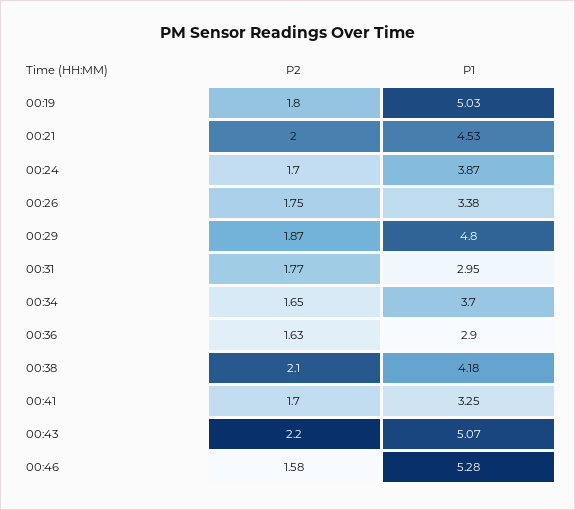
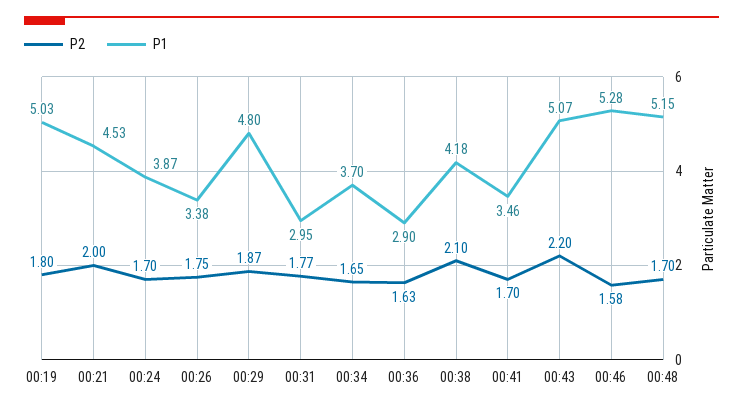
P1, 00:41: 3.25 -> 3.46
P2, 00:48: none -> 1.7
P1, 00:48: none -> 5.15

